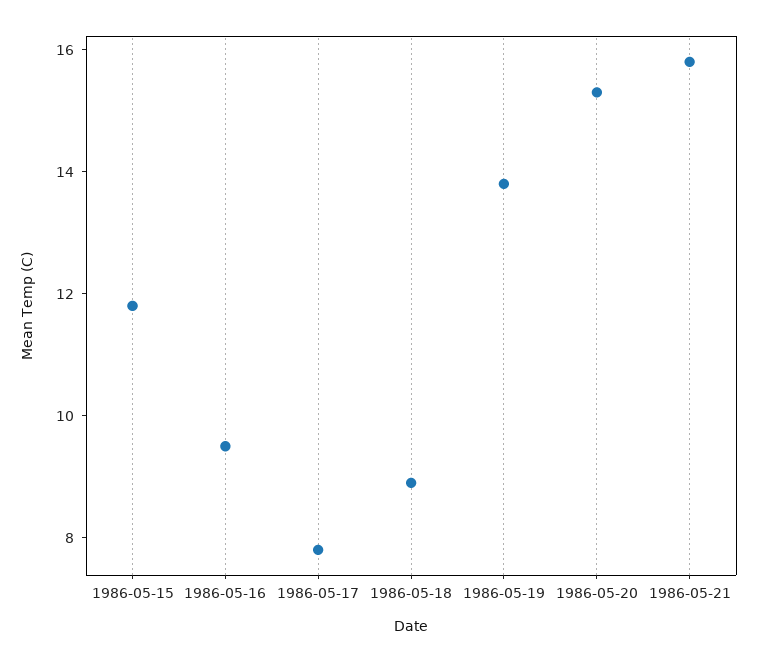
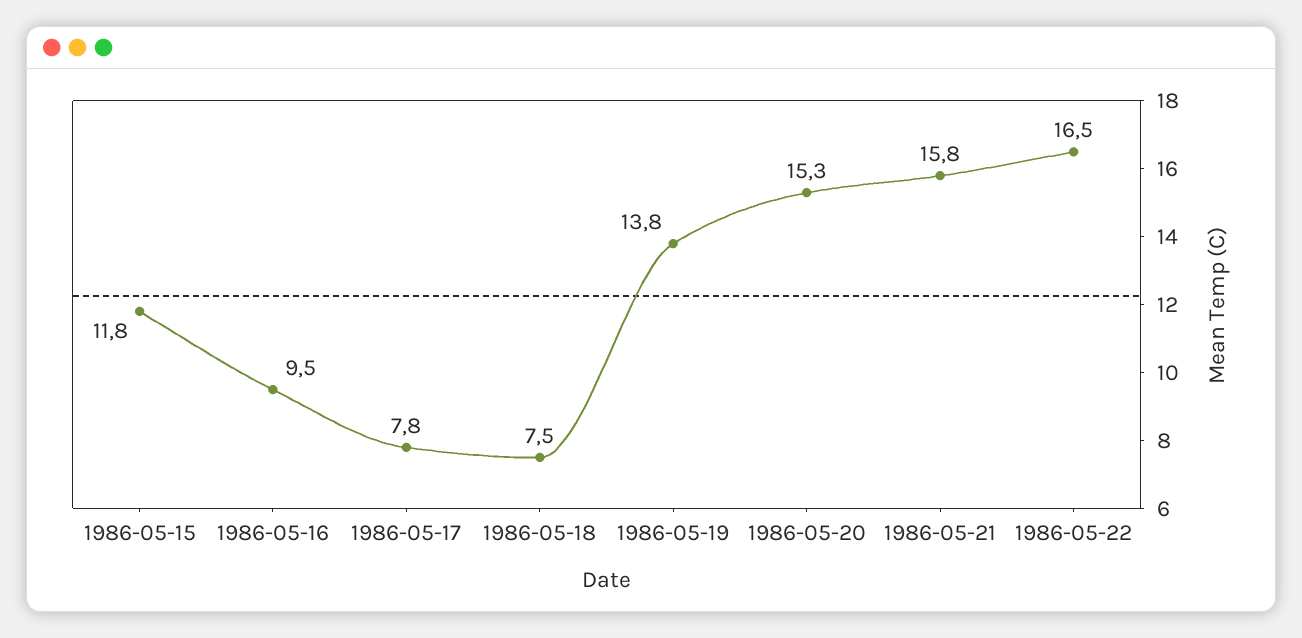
1986-05-18: 9 -> 7.5
1986-05-22: none -> 16.5

